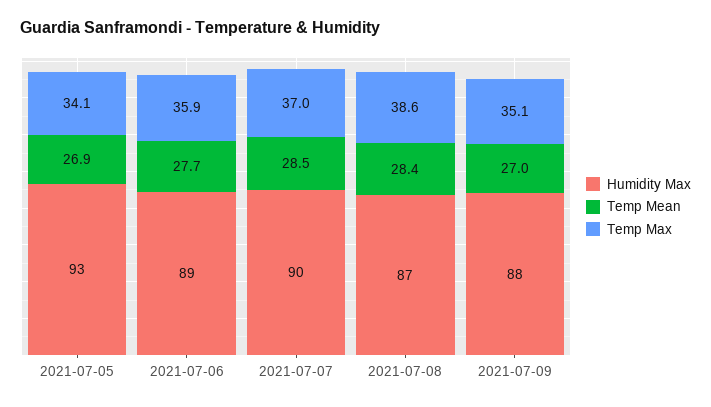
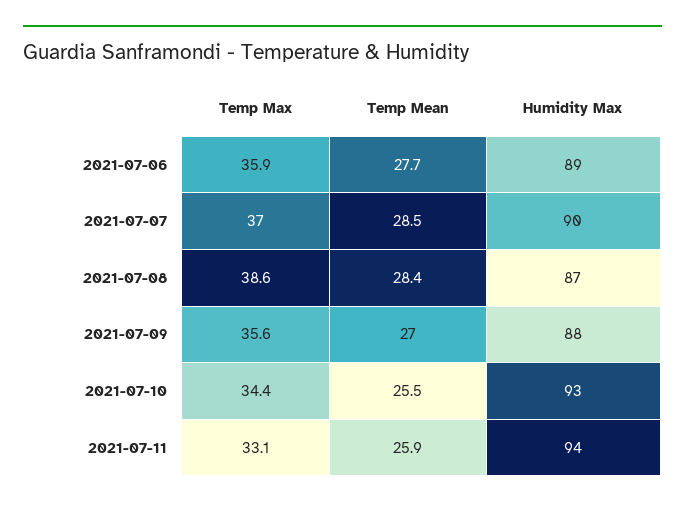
Humidity Max, 2021-07-05: 93 -> none
Temp Mean, 2021-07-05: 26.9 -> none
Temp Max, 2021-07-05: 34.1 -> none
Temp Max, 2021-07-09: 35.1 -> 35.6
Temp Max, 2021-07-10: none -> 34.4
Temp Mean, 2021-07-10: none -> 25.5
Humidity Max, 2021-07-10: none -> 93
Temp Max, 2021-07-11: none -> 33.1
Temp Mean, 2021-07-11: none -> 25.9
Humidity Max, 2021-07-11: none -> 94

